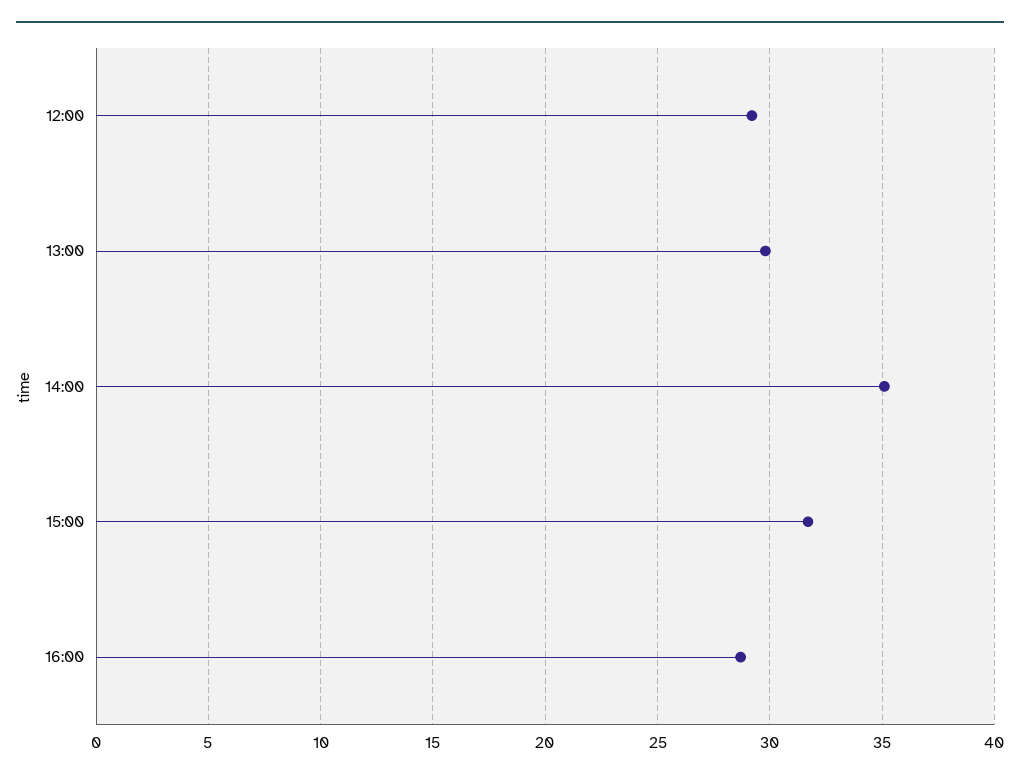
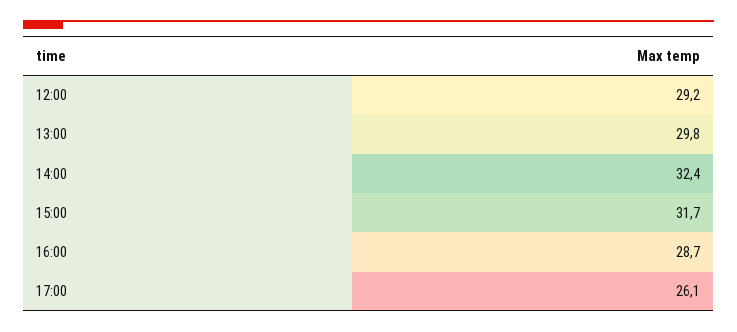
14:00: 35 -> 32.4
17:00: none -> 26.1

